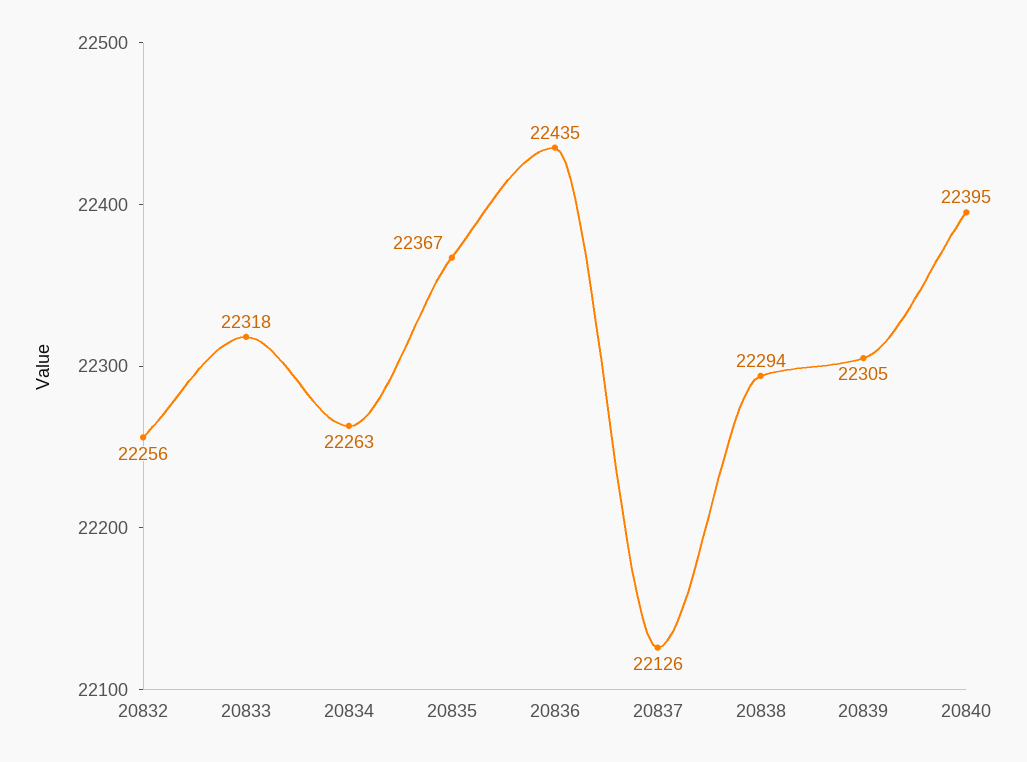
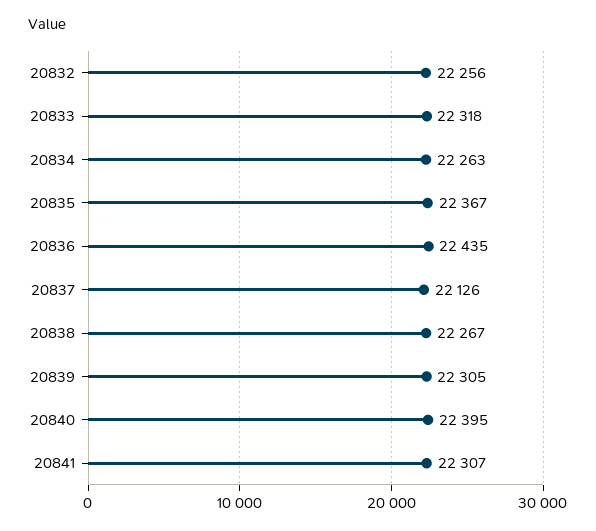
20838: 22294 -> 22267
20841: none -> 22307

